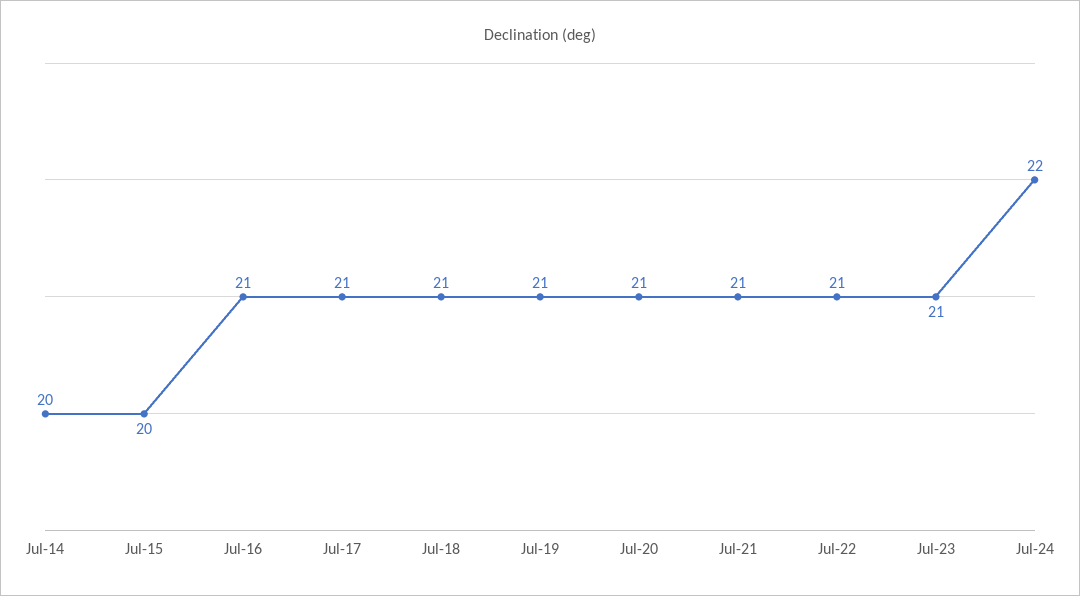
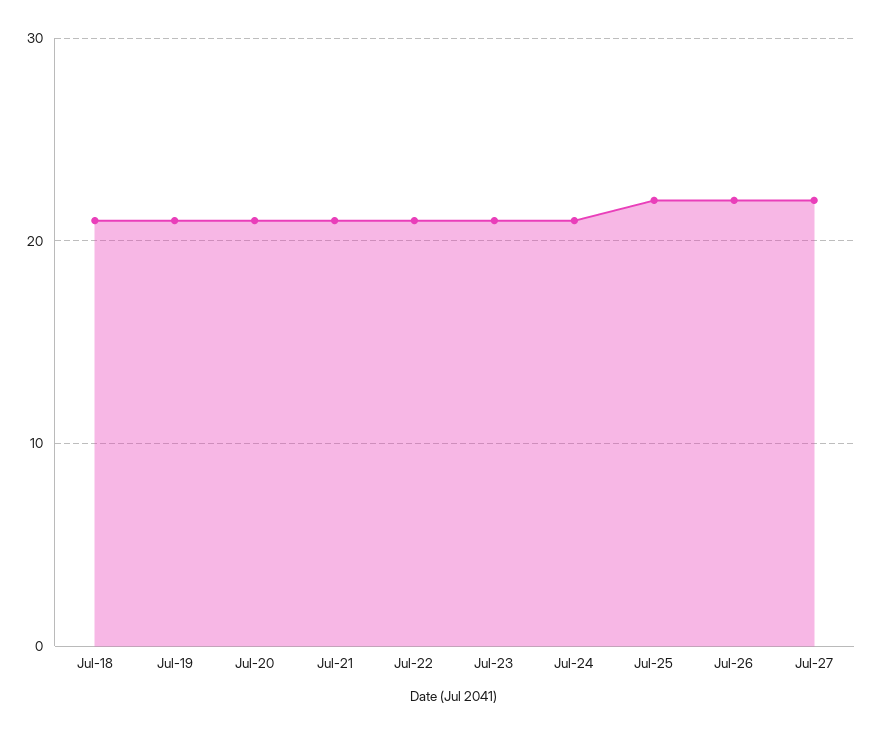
Jul-14: 20 -> none
Jul-15: 20 -> none
Jul-16: 21 -> none
Jul-17: 21 -> none
Jul-24: 22 -> 21
Jul-25: none -> 22
Jul-26: none -> 22
Jul-27: none -> 22

